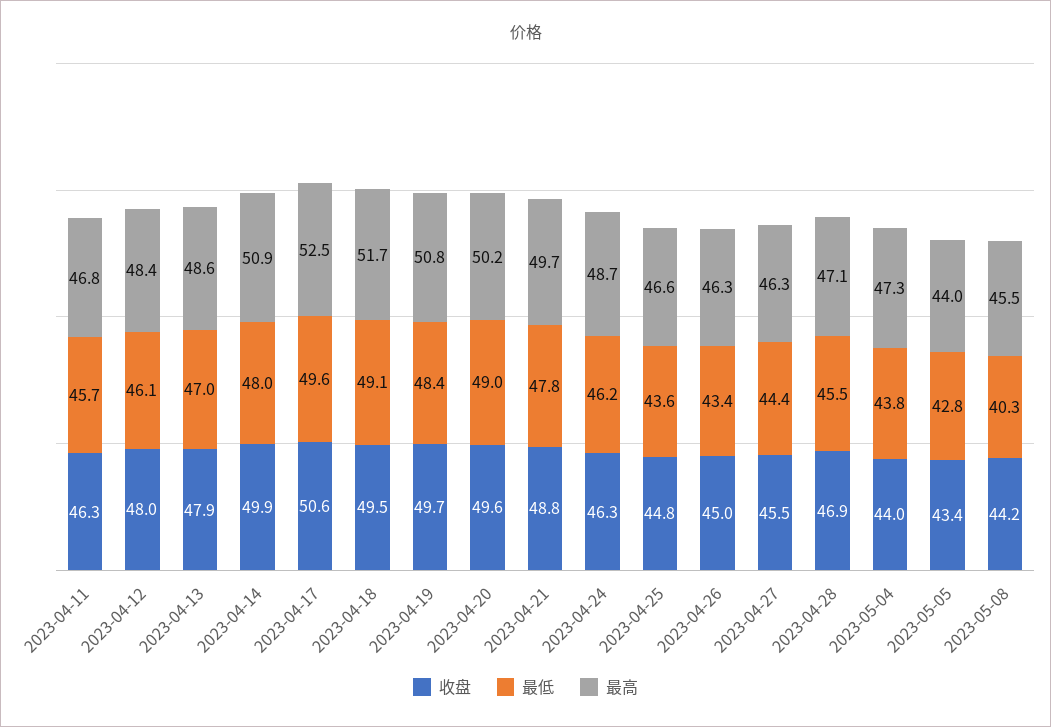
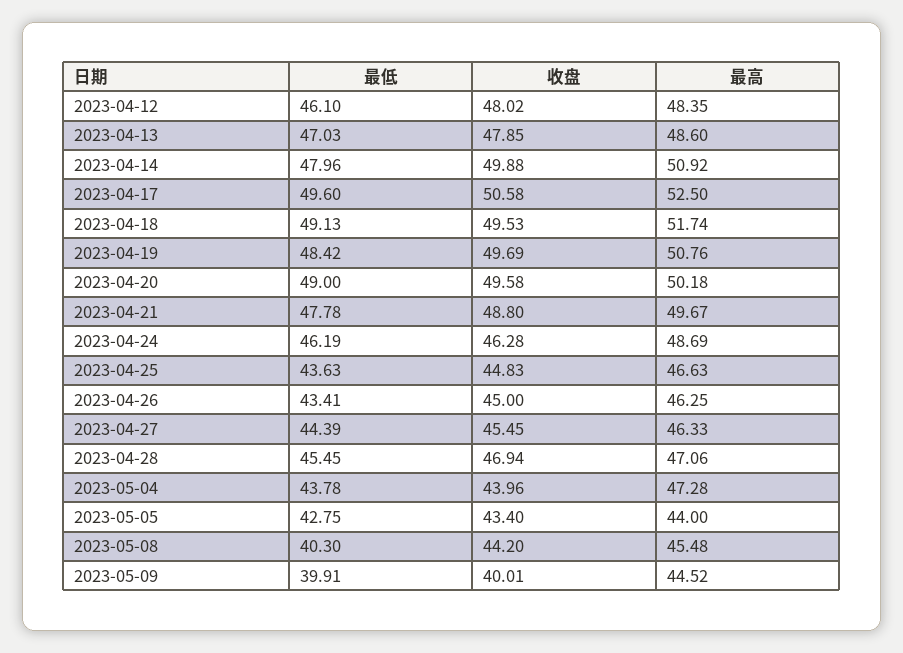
收盘, 2023-04-11: 46.3 -> none
最低, 2023-04-11: 45.7 -> none
最高, 2023-04-11: 46.8 -> none
最低, 2023-05-09: none -> 39.91
收盘, 2023-05-09: none -> 40.01
最高, 2023-05-09: none -> 44.52

